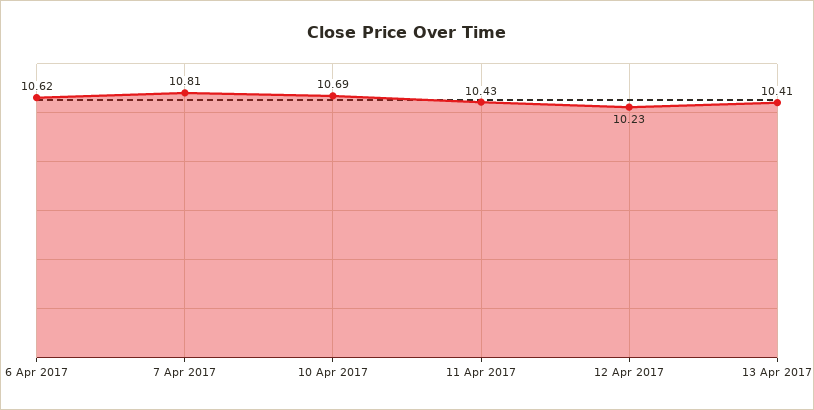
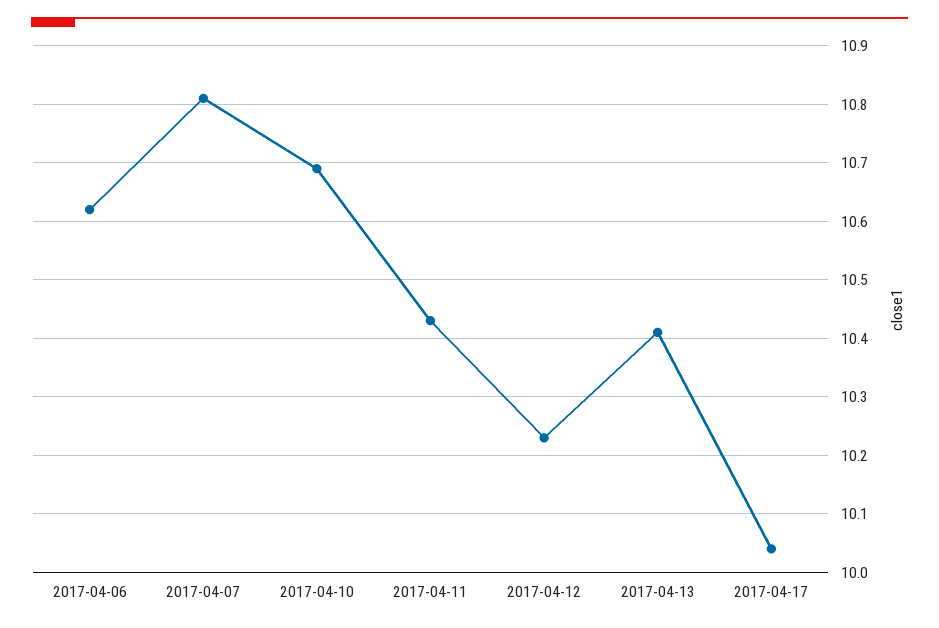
2017-04-17: none -> 10.05

